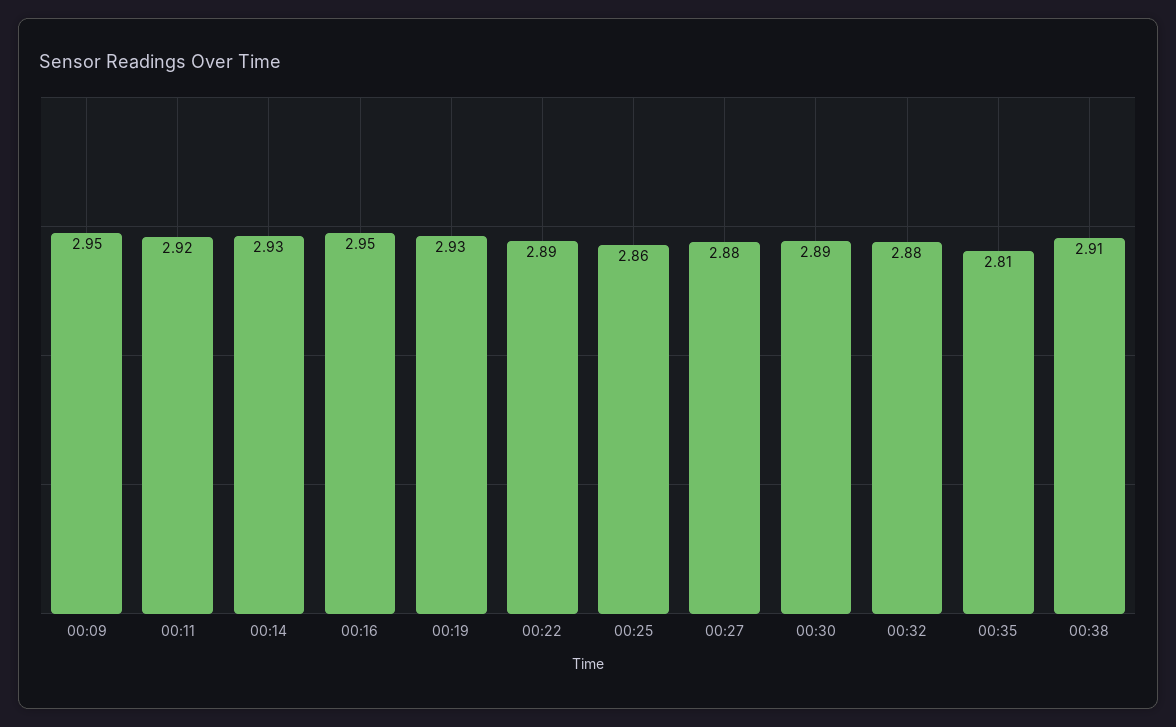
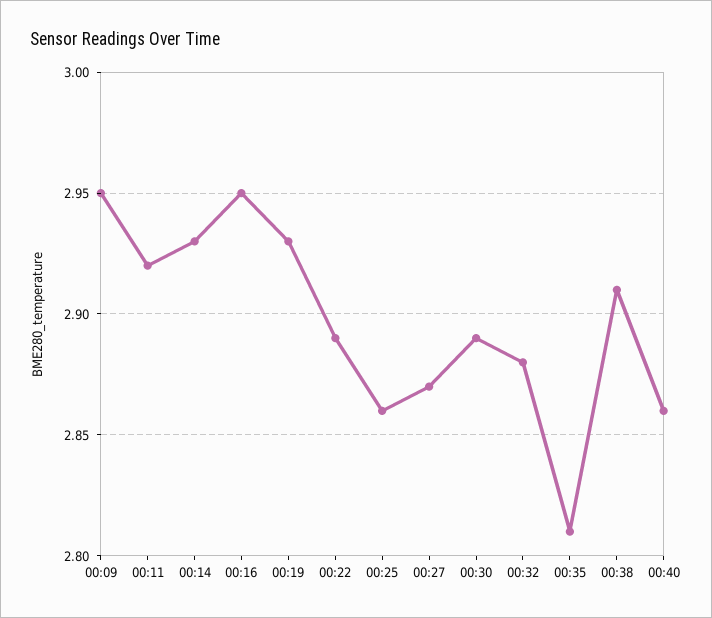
00:27: 2.88 -> 2.87
00:40: none -> 2.86

